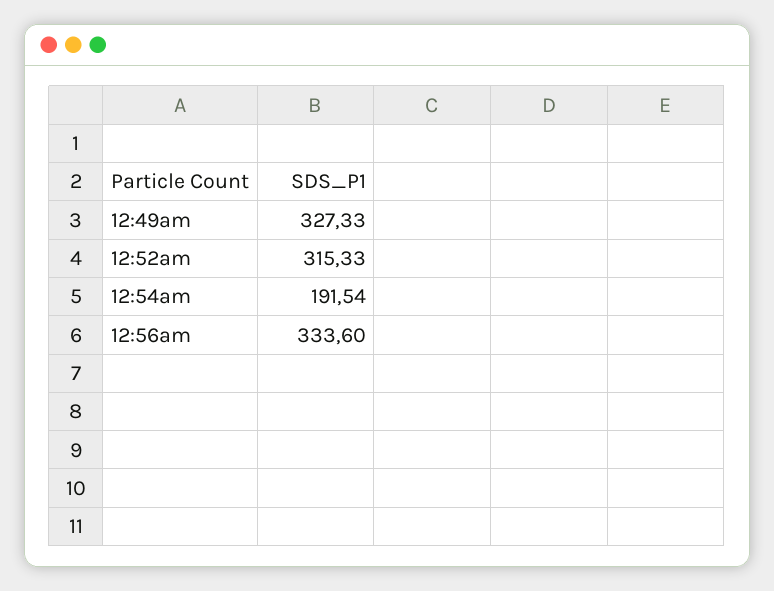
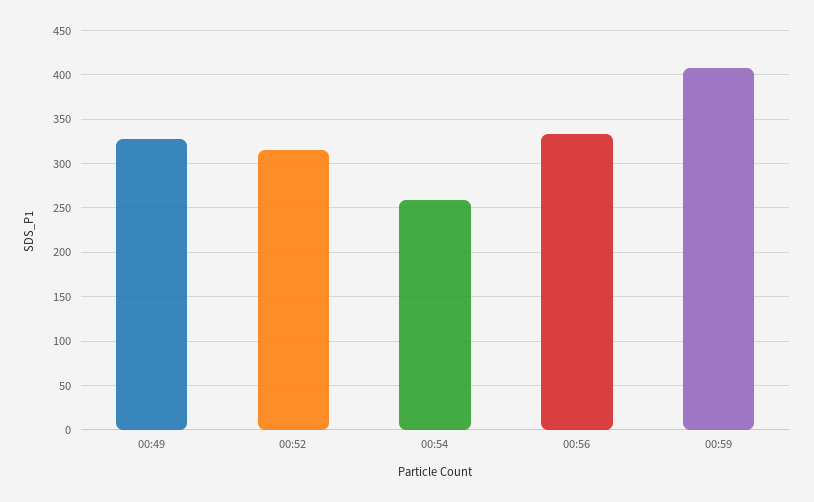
12:54am: 191.54 -> 260
00:59: none -> 410

